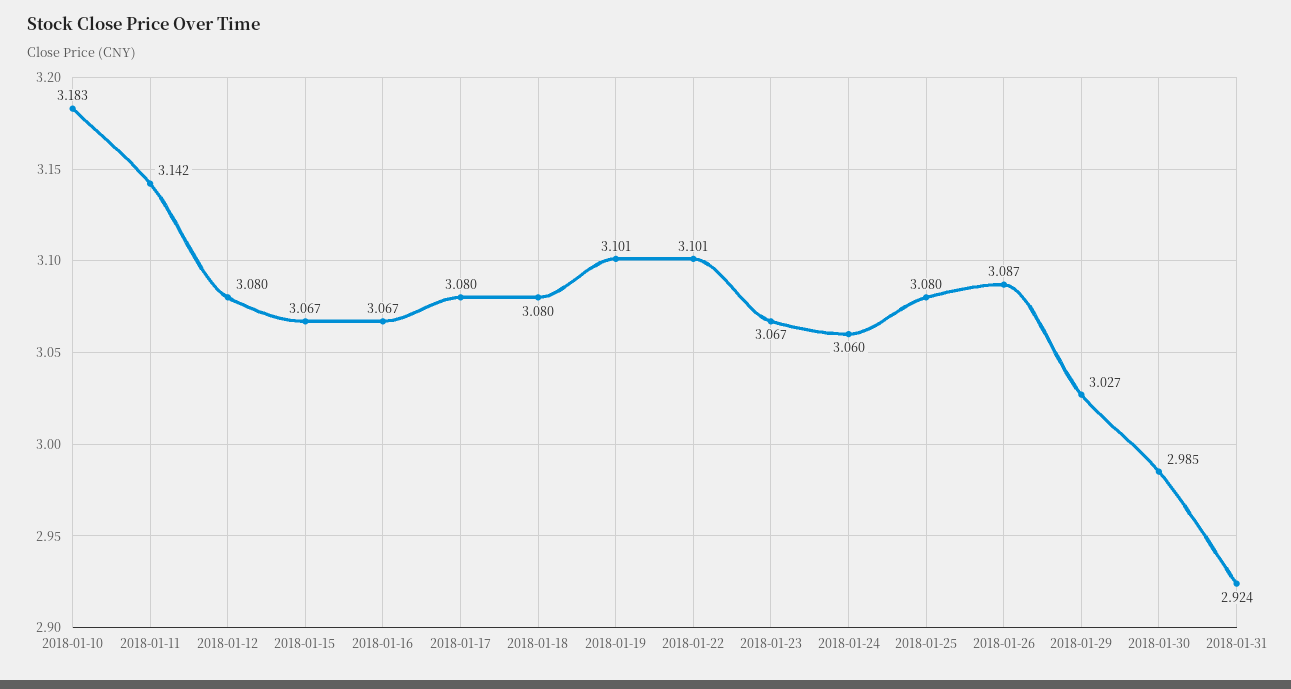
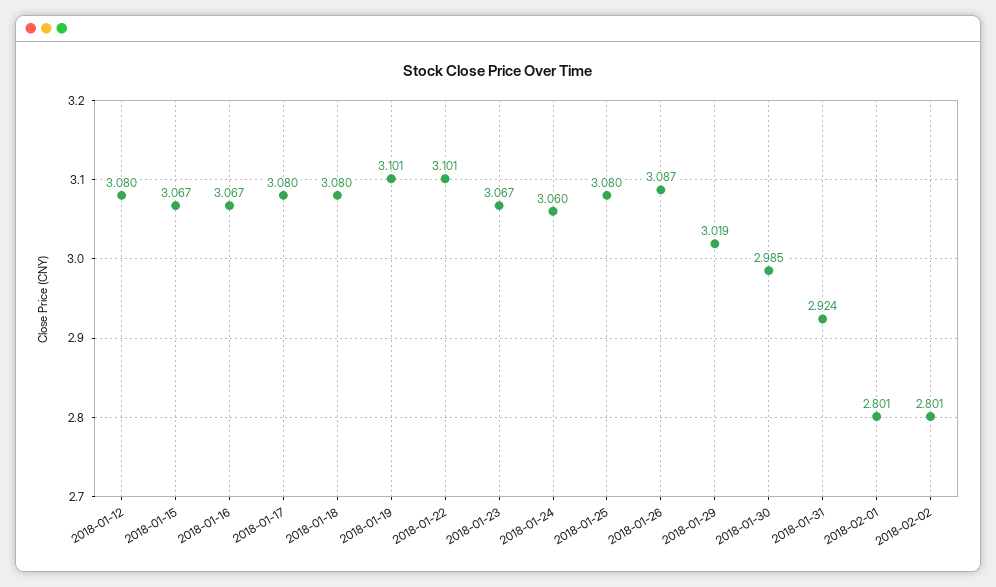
2018-01-10: 3.183 -> none
2018-01-11: 3.142 -> none
2018-01-29: 3.027 -> 3.019
2018-02-01: none -> 2.801
2018-02-02: none -> 2.801

